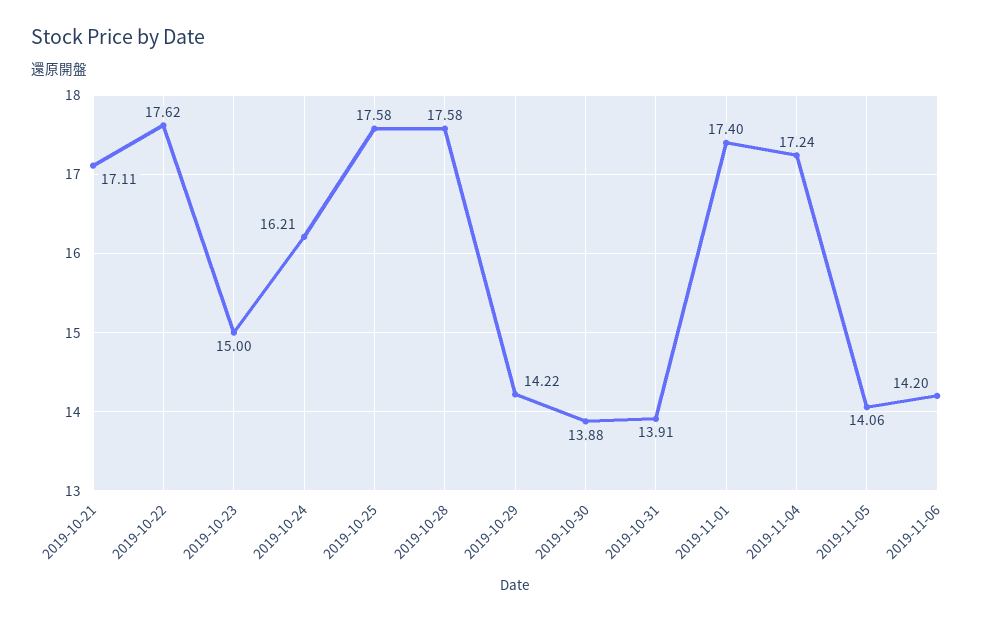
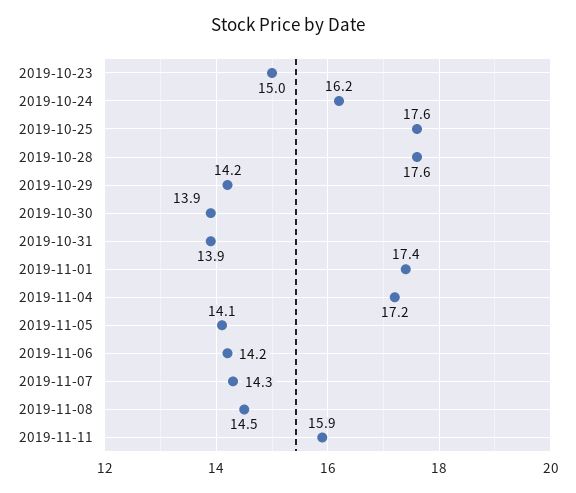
2019-10-21: 17.11 -> none
2019-10-22: 17.62 -> none
2019-11-07: none -> 14.3
2019-11-08: none -> 14.5
2019-11-11: none -> 15.9

